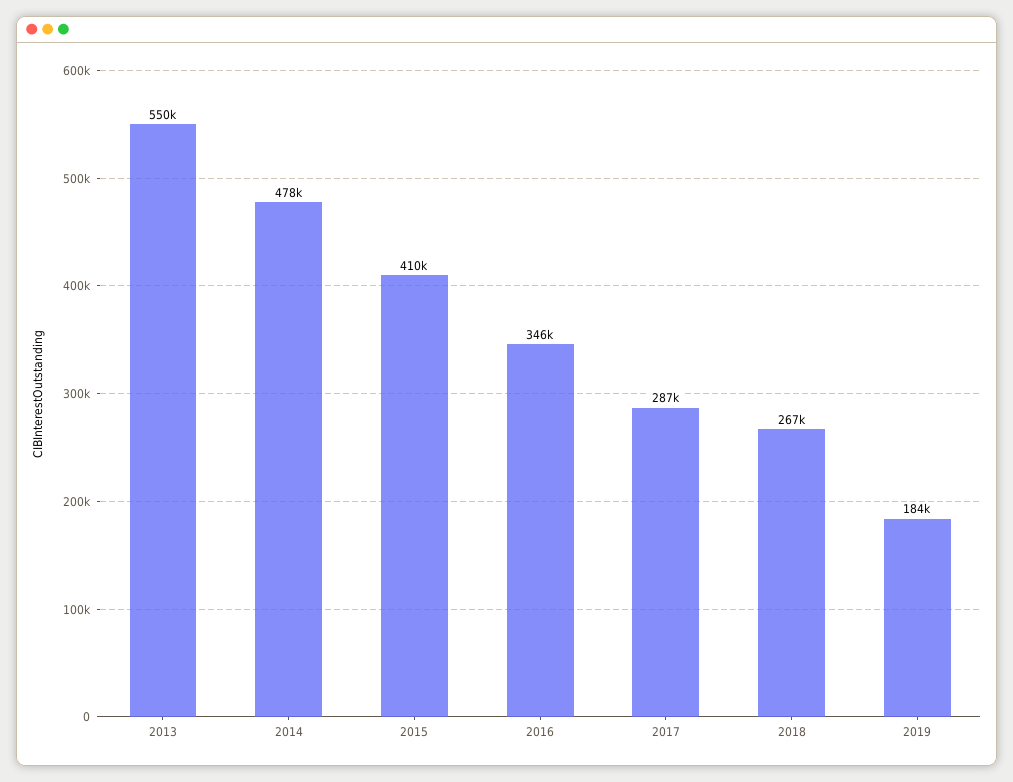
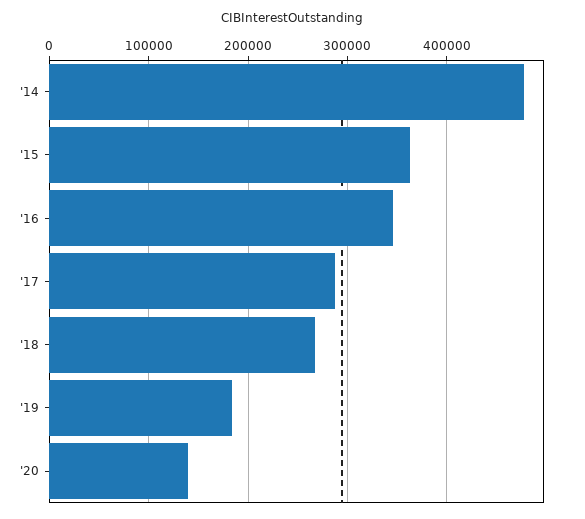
2013: 550000 -> none
2015: 410000 -> 360000
'20: none -> 140000

